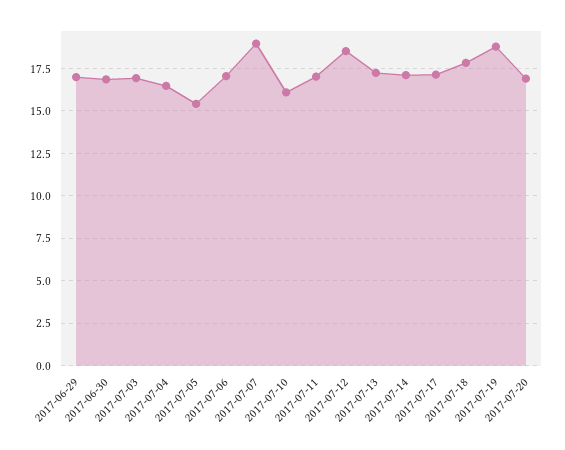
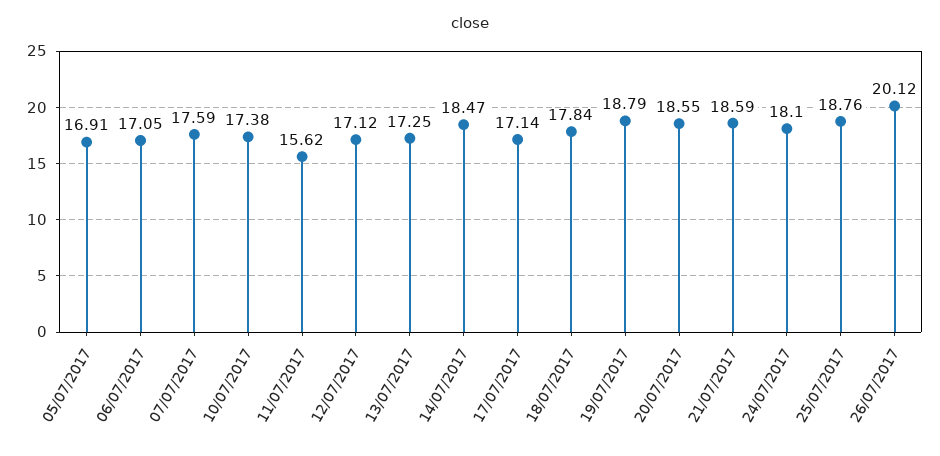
2017-06-29: 17 -> none
2017-06-30: 17 -> none
2017-07-03: 17 -> none
2017-07-04: 16.5 -> none
2017-07-05: 15.5 -> 16.91
2017-07-07: 19 -> 17.59
2017-07-10: 16 -> 17.38
2017-07-11: 17 -> 15.62
2017-07-12: 18.5 -> 17.12
2017-07-14: 17 -> 18.47
2017-07-20: 17 -> 18.55
21/07/2017: none -> 18.59
24/07/2017: none -> 18.1
25/07/2017: none -> 18.76
26/07/2017: none -> 20.12

